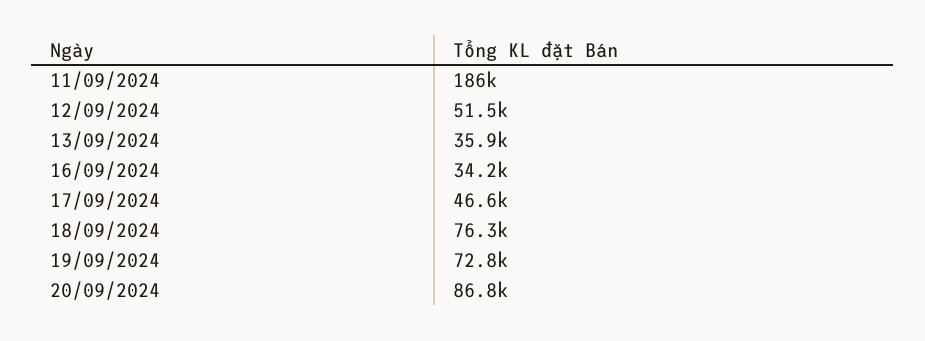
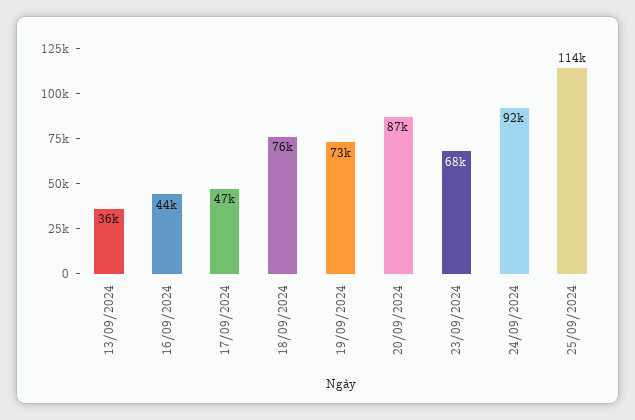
11/09/2024: 186000 -> none
12/09/2024: 51500 -> none
16/09/2024: 34200 -> 44000
23/09/2024: none -> 68000
24/09/2024: none -> 92000
25/09/2024: none -> 114000

